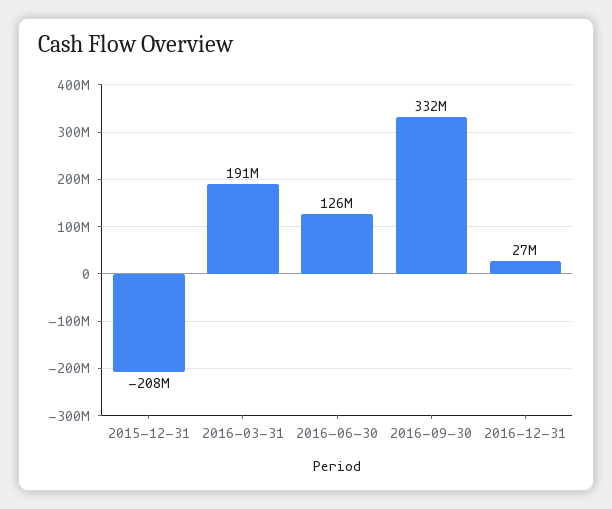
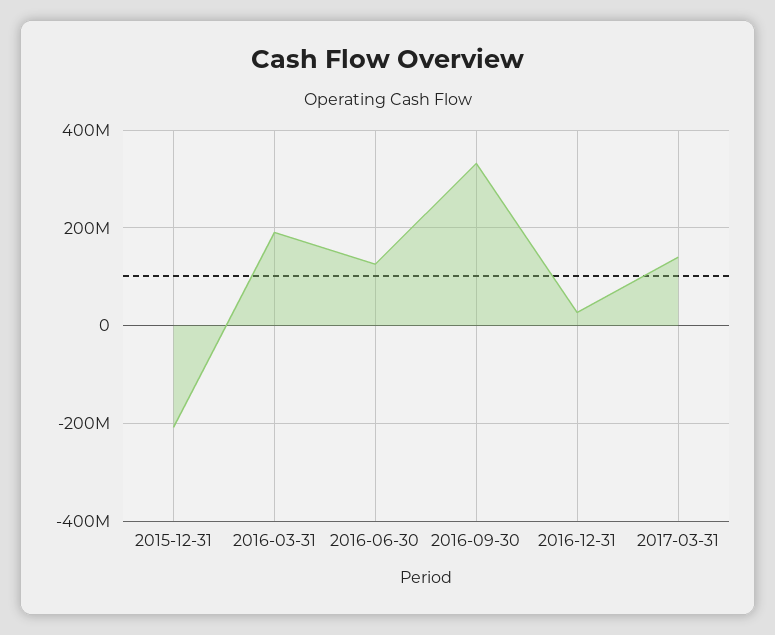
2017-03-31: none -> 140000000

